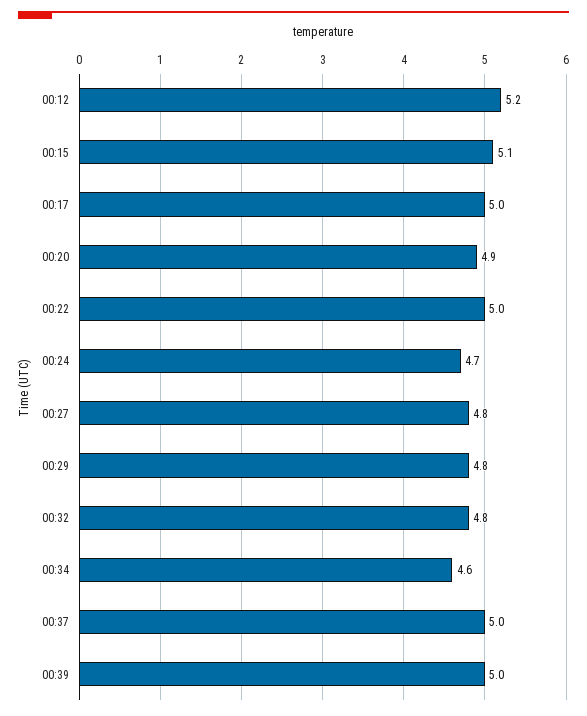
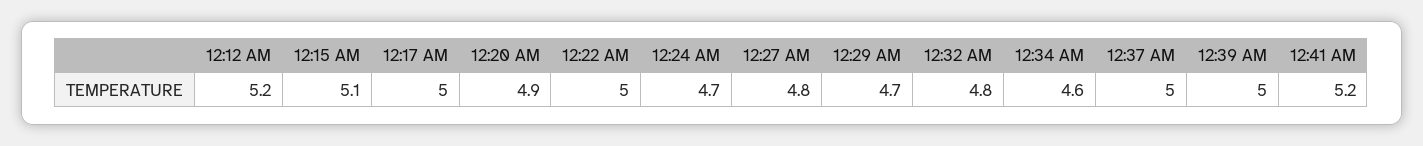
00:29: 4.8 -> 4.7
12:41 AM: none -> 5.2

